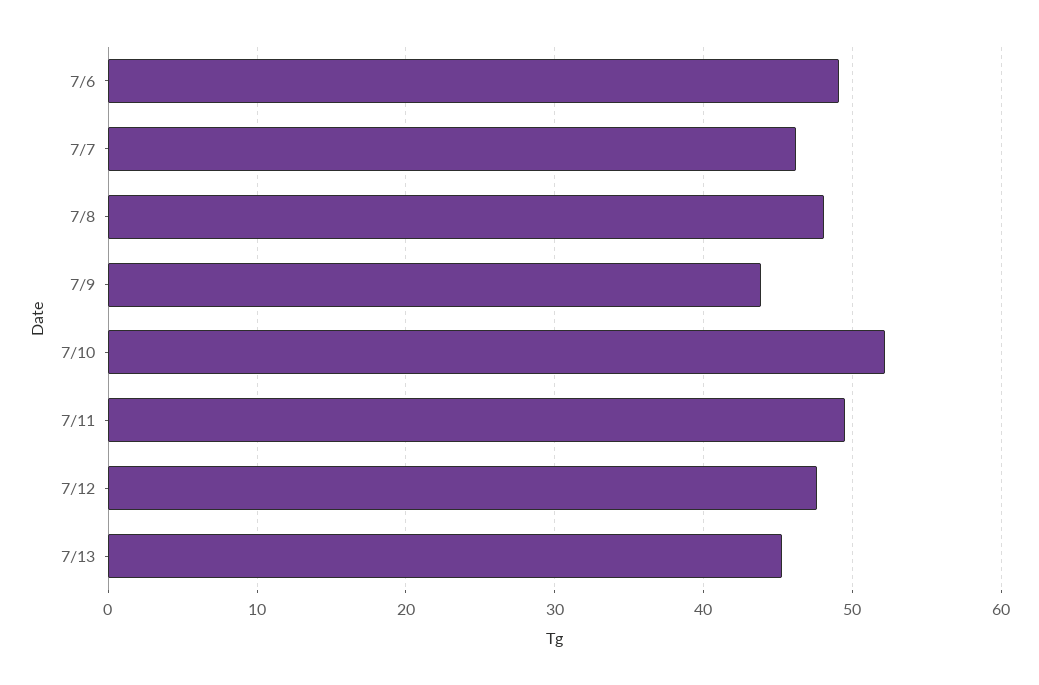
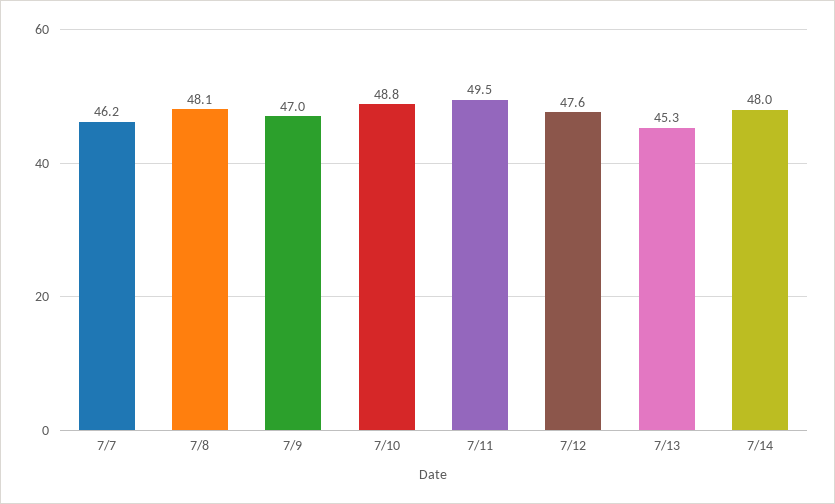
7/6: 49 -> none
7/9: 44 -> 47
7/10: 52 -> 48.8
7/14: none -> 48

